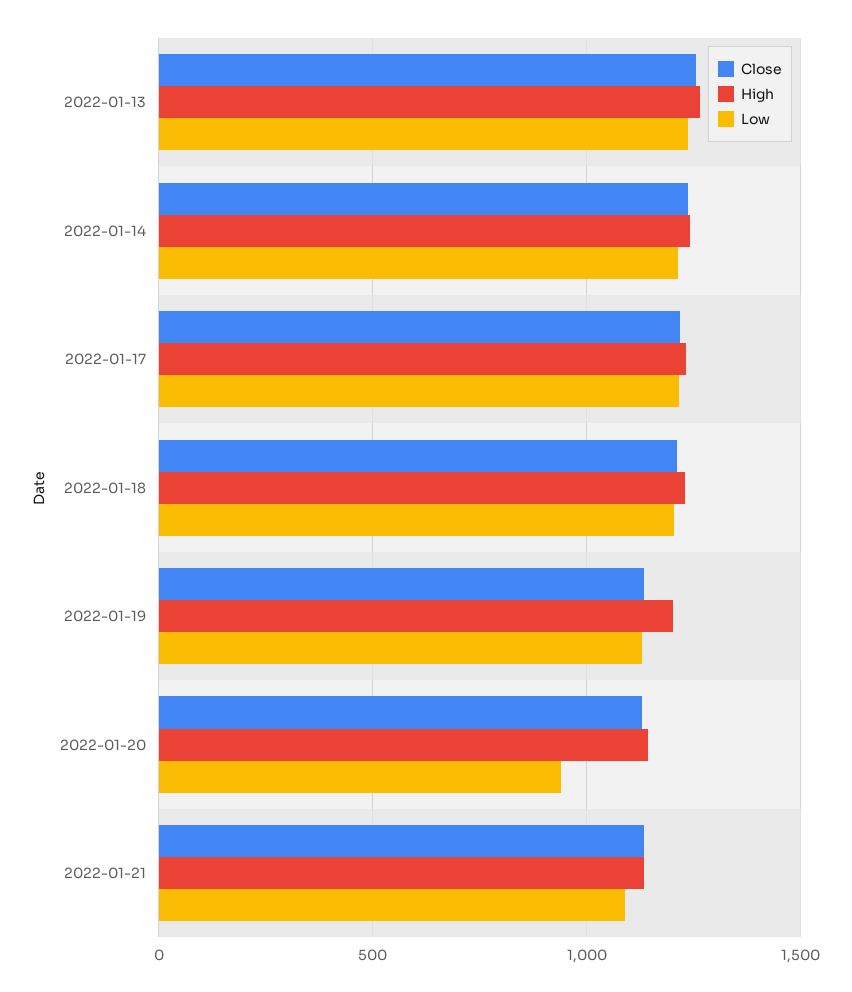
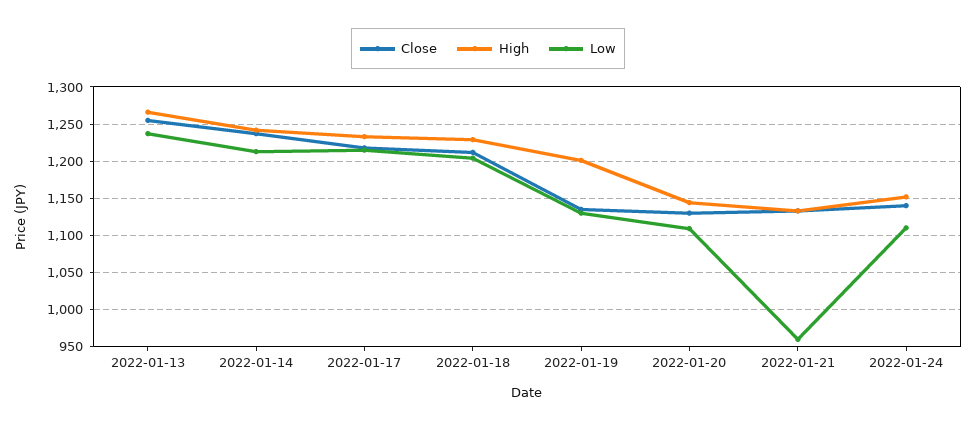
Low, 2022-01-20: 950 -> 1110
Low, 2022-01-21: 1100 -> 960
Close, 2022-01-24: none -> 1140
High, 2022-01-24: none -> 1150
Low, 2022-01-24: none -> 1110

